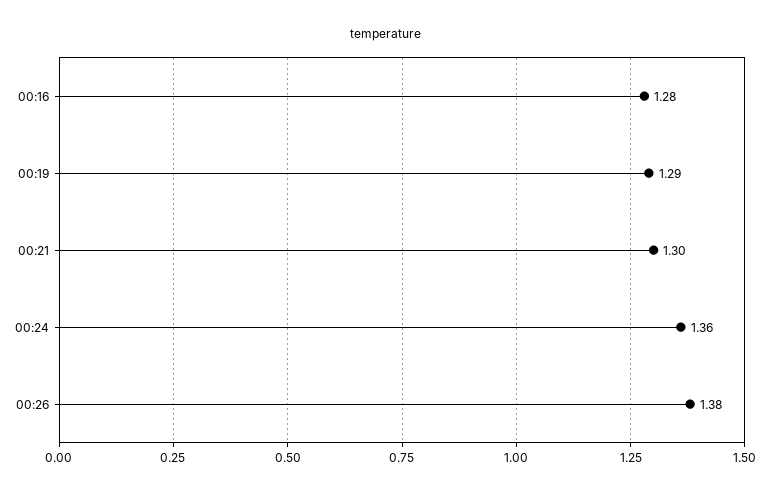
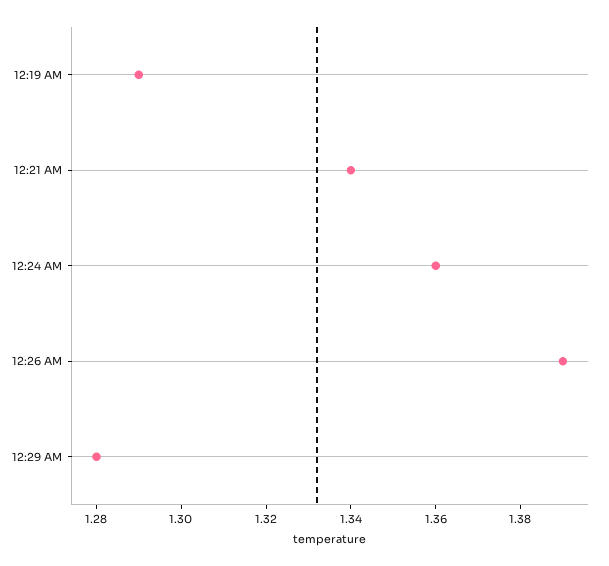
00:16: 1.28 -> none
00:21: 1.3 -> 1.34
00:26: 1.38 -> 1.39
12:29 AM: none -> 1.28

